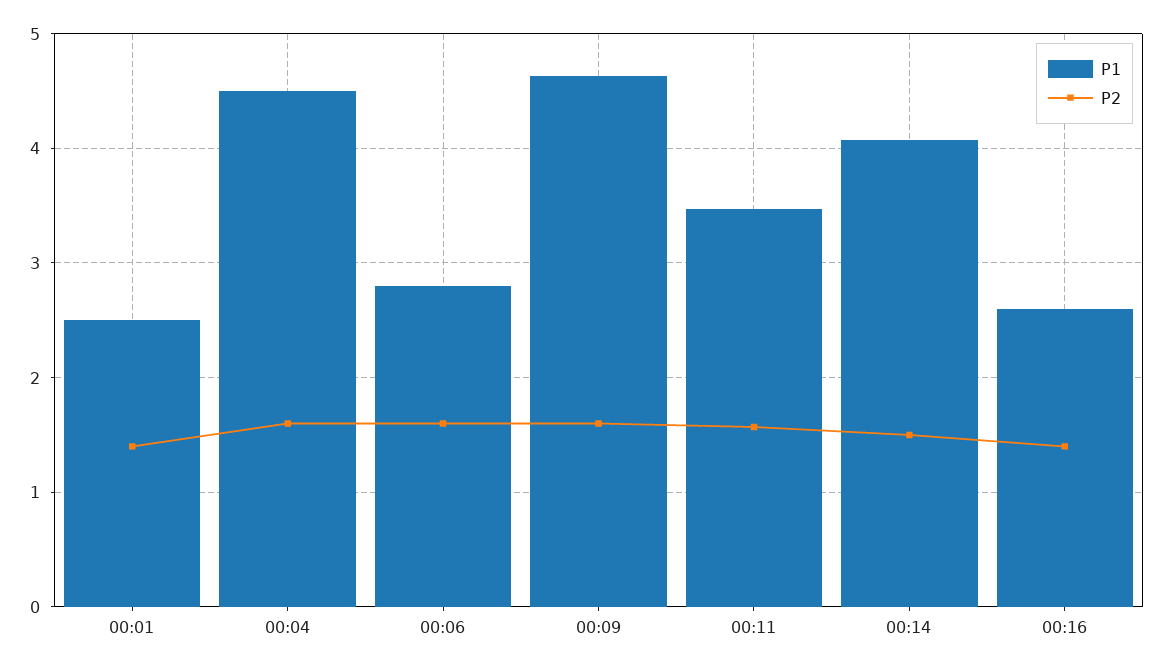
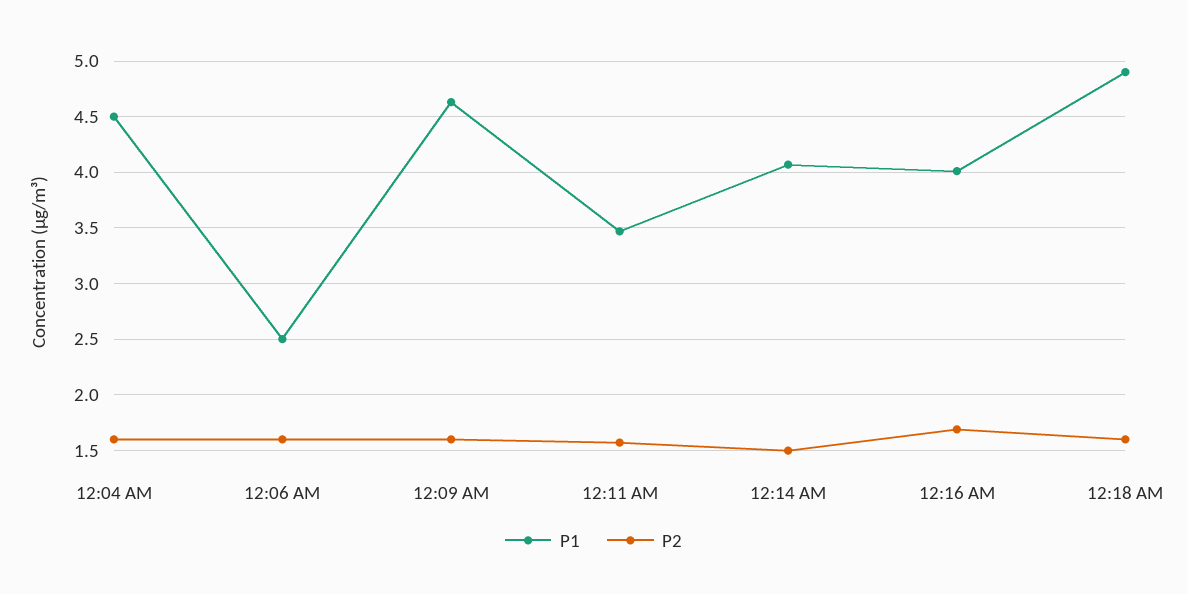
P1, 00:01: 2.5 -> none
P2, 00:01: 1.4 -> none
P1, 00:06: 2.8 -> 2.5
P1, 00:16: 2.6 -> 4
P2, 00:16: 1.4 -> 1.7
P1, 12:18 AM: none -> 4.9
P2, 12:18 AM: none -> 1.6

